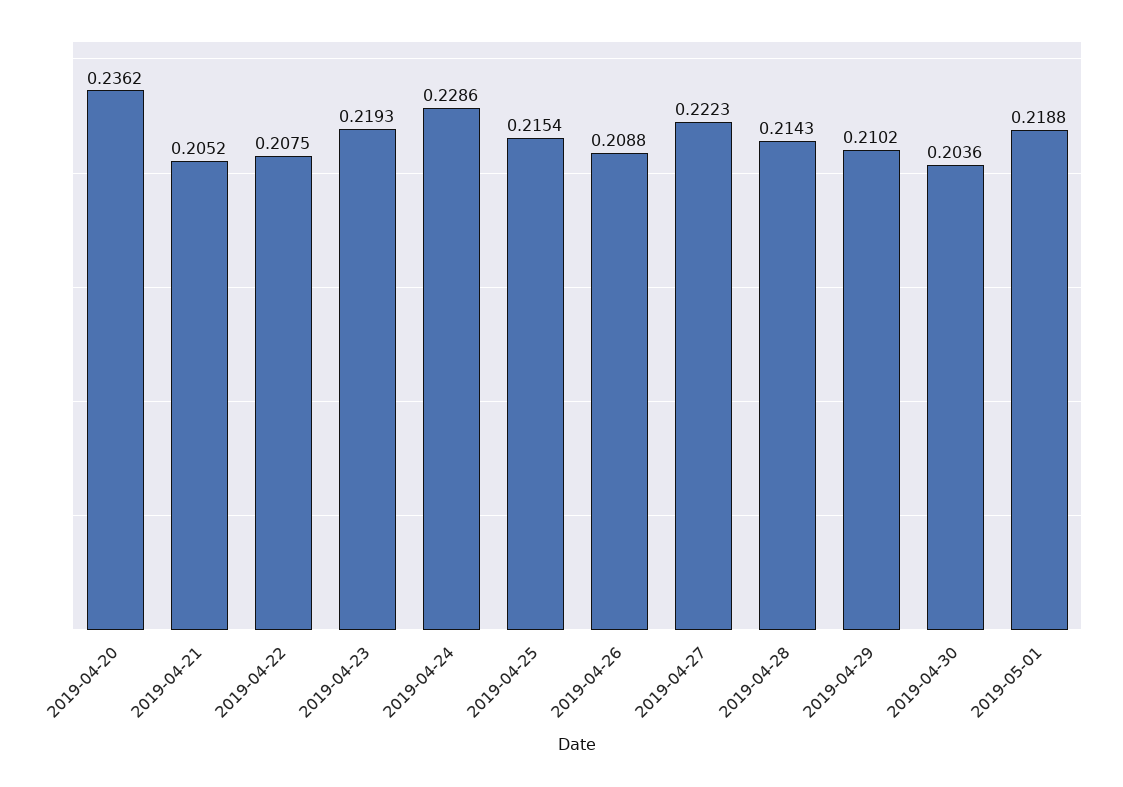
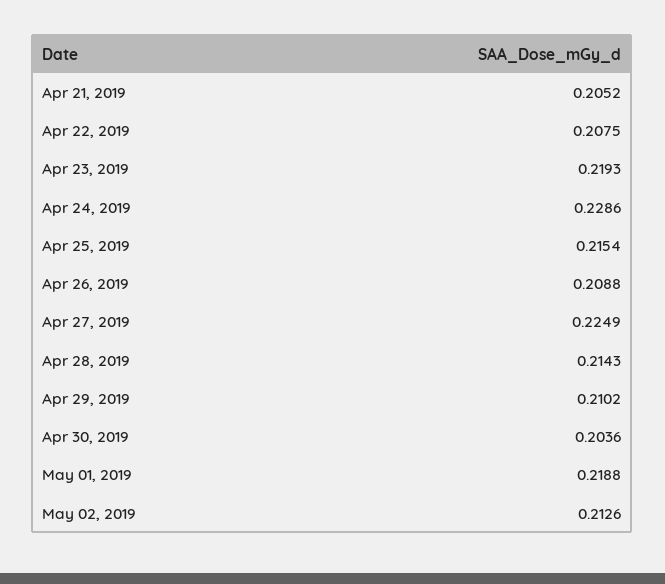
2019-04-20: 0.2362 -> none
2019-04-27: 0.2223 -> 0.2249
May 02, 2019: none -> 0.2126

